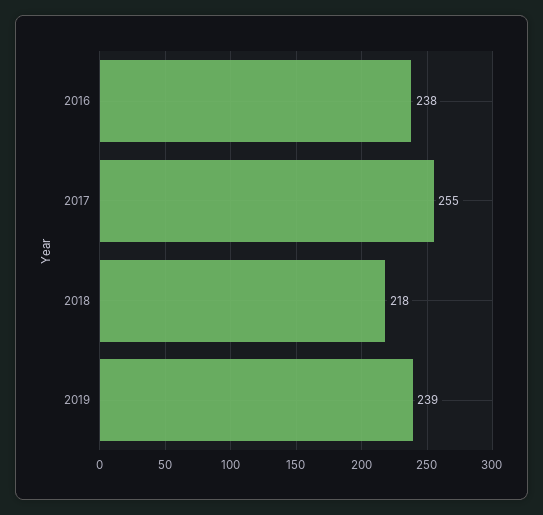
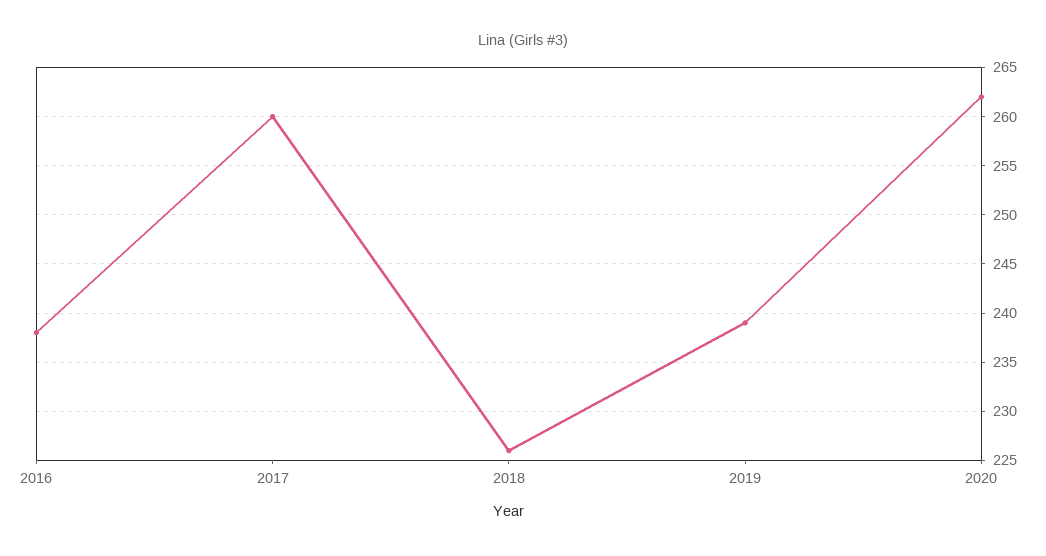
2017: 255 -> 260
2018: 218 -> 226
2020: none -> 262

